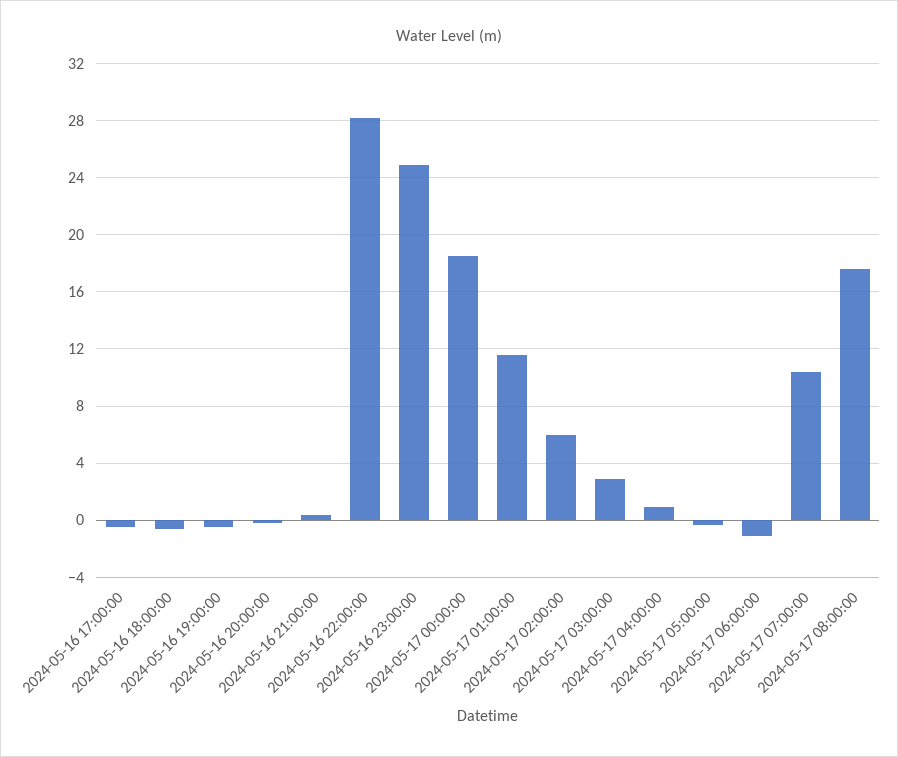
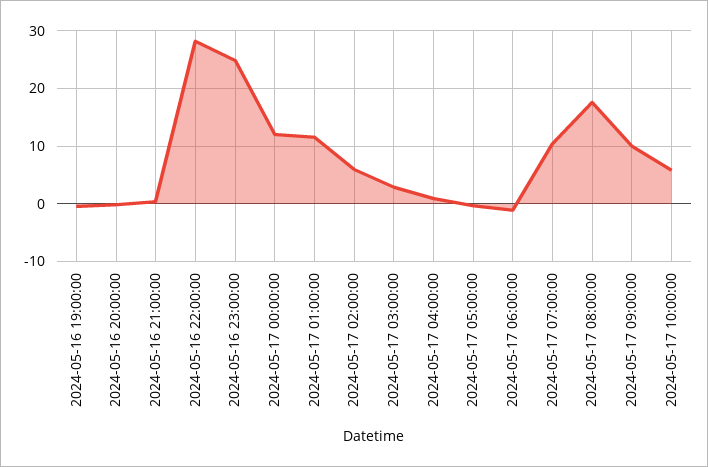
2024-05-16 17:00:00: -0.5 -> none
2024-05-16 18:00:00: -0.5 -> none
2024-05-17 00:00:00: 18.5 -> 12
2024-05-17 09:00:00: none -> 10
2024-05-17 10:00:00: none -> 6

